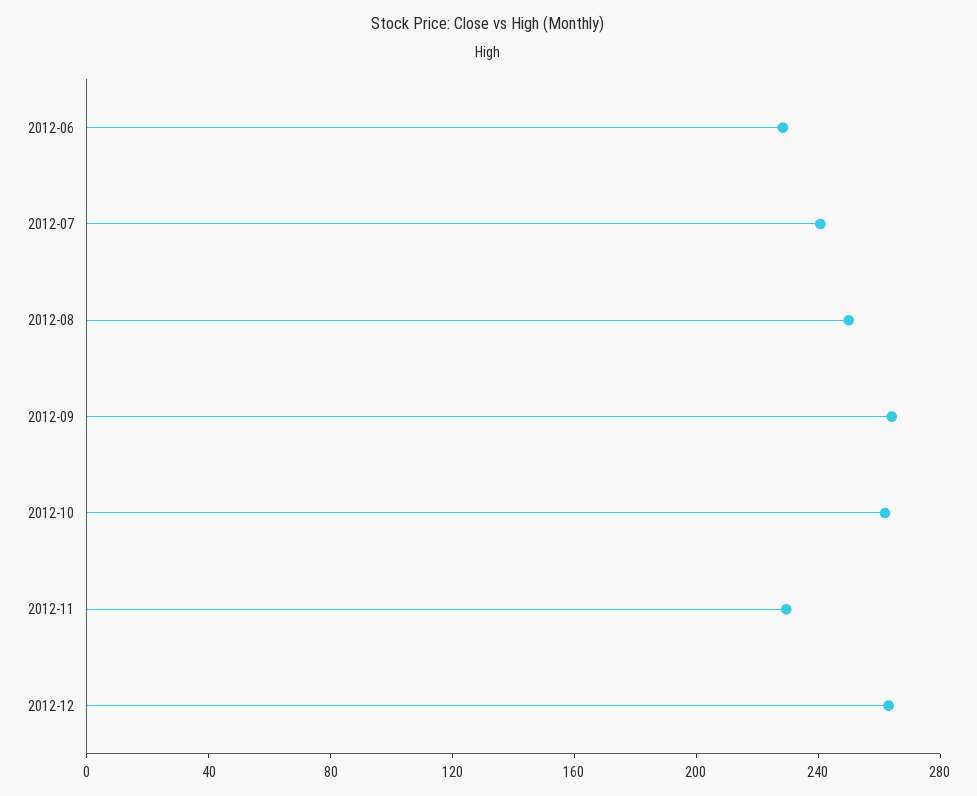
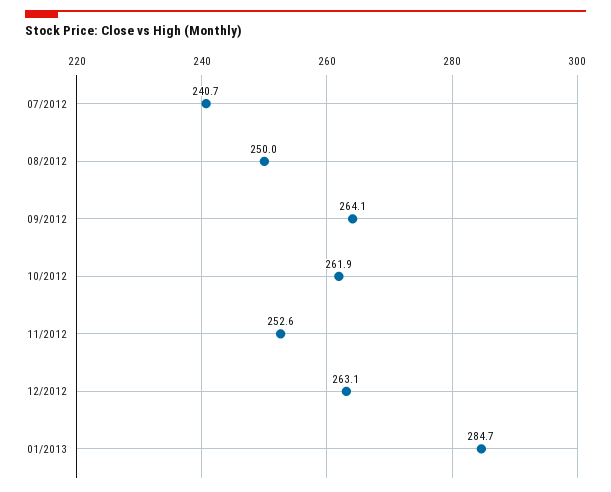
2012-06: 230 -> none
2012-11: 230 -> 252.6
01/2013: none -> 284.7

